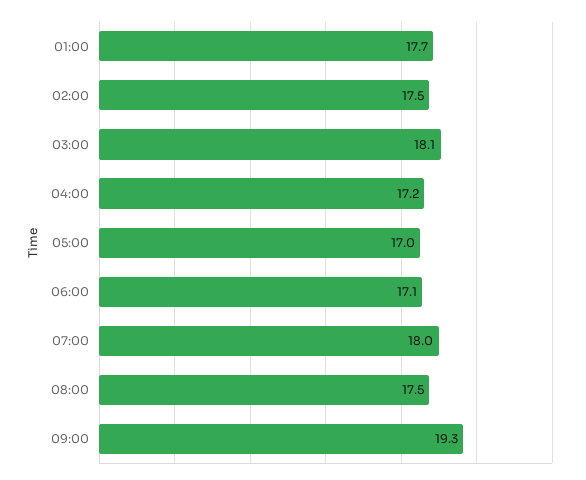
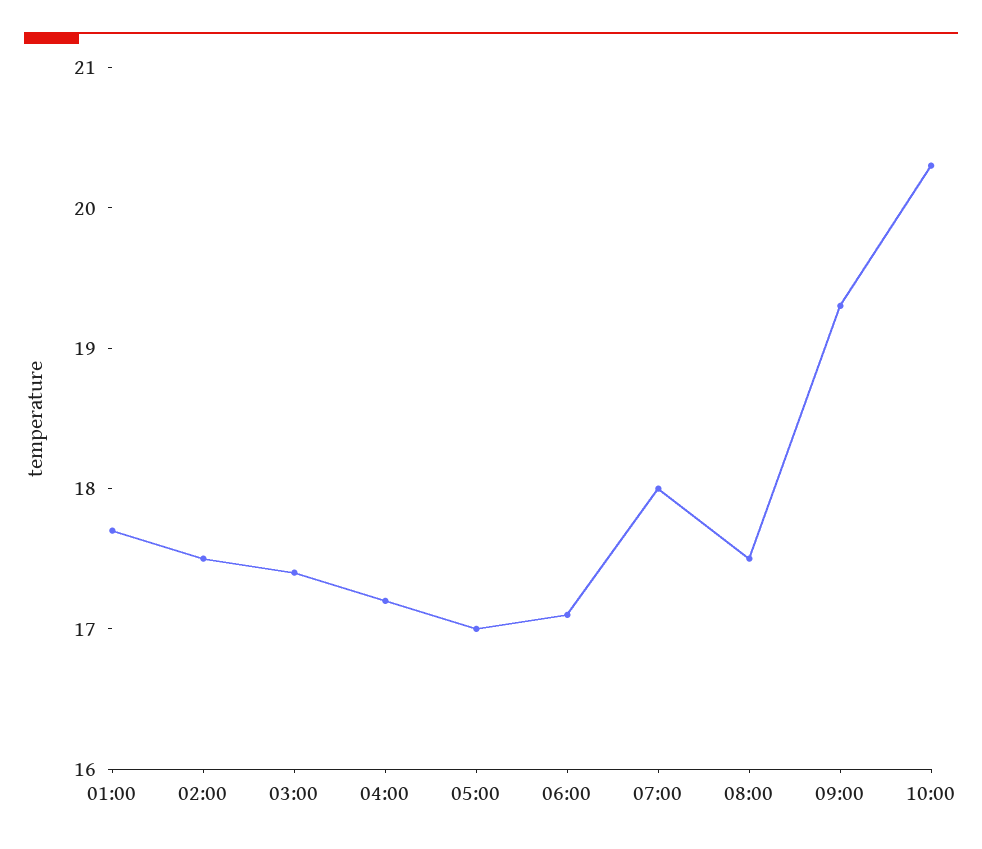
03:00: 18.1 -> 17.4
10:00: none -> 20.3

